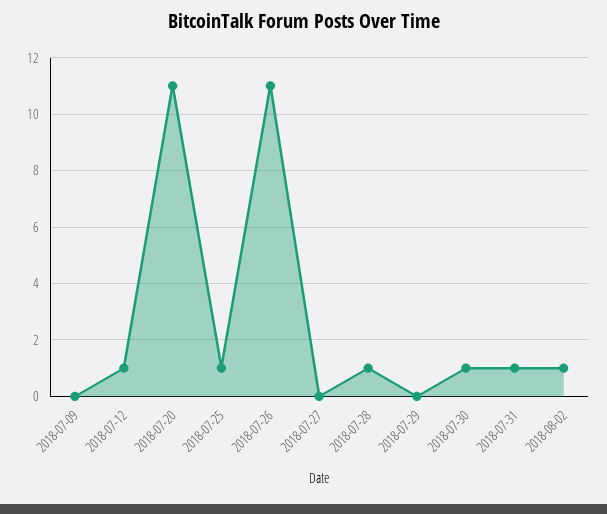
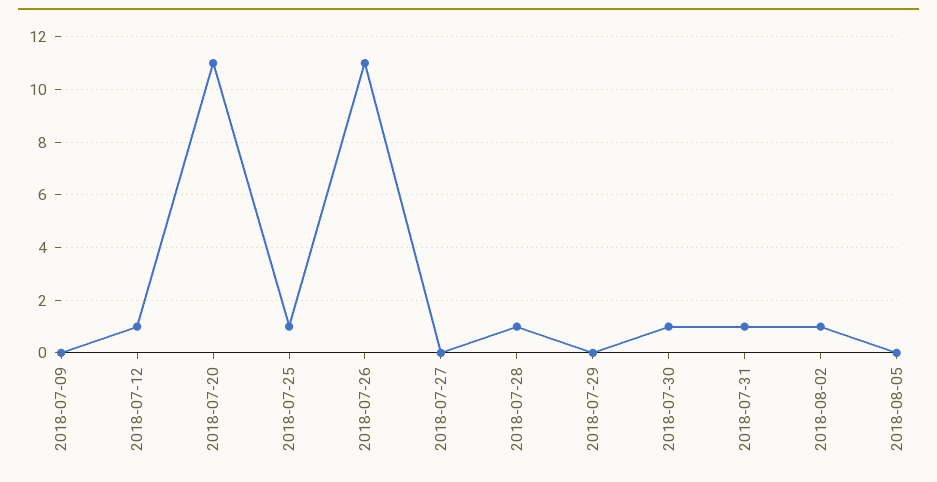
2018-08-05: none -> 0

